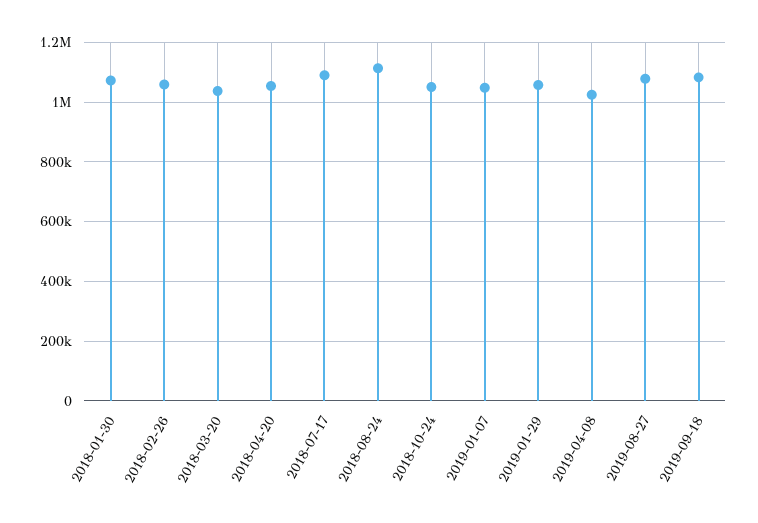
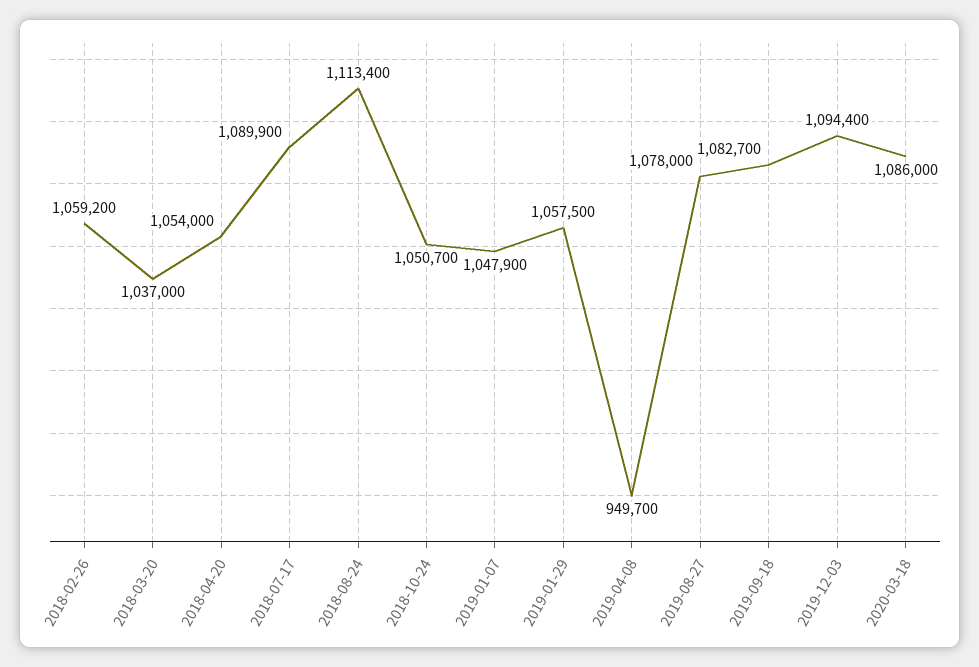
2018-01-30: 1075000 -> none
2019-04-08: 1025000 -> 949700
2019-12-03: none -> 1094400
2020-03-18: none -> 1086000

